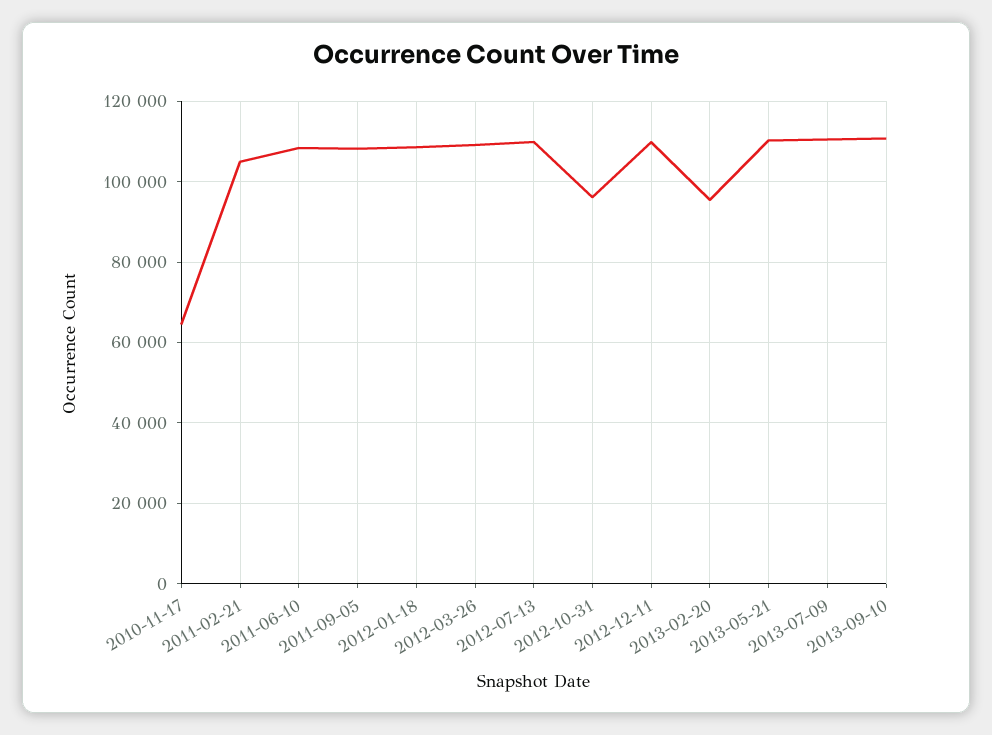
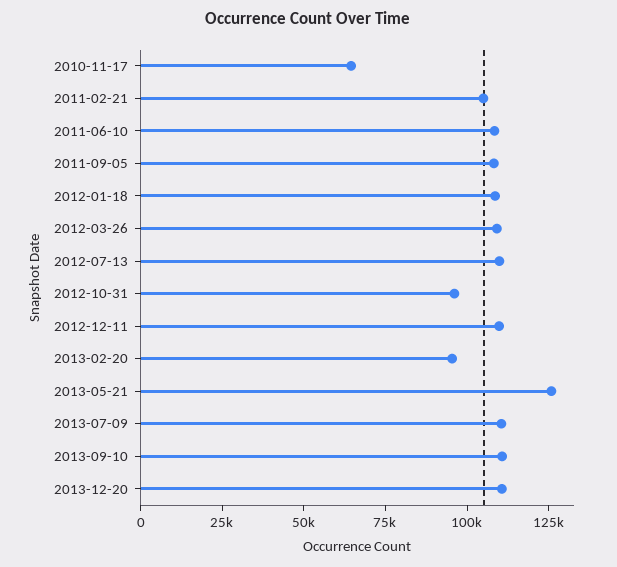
2013-05-21: 110000 -> 125000
2013-12-20: none -> 110000

